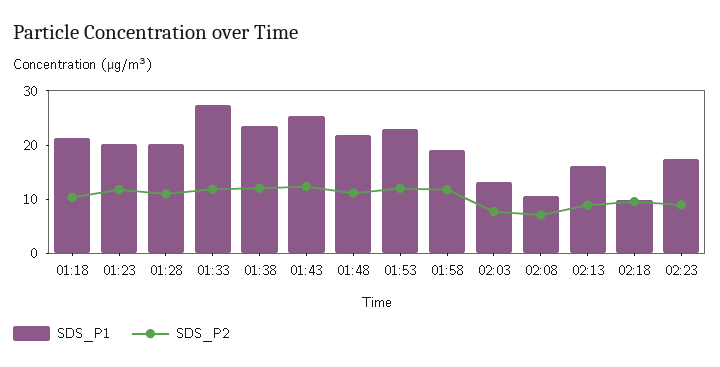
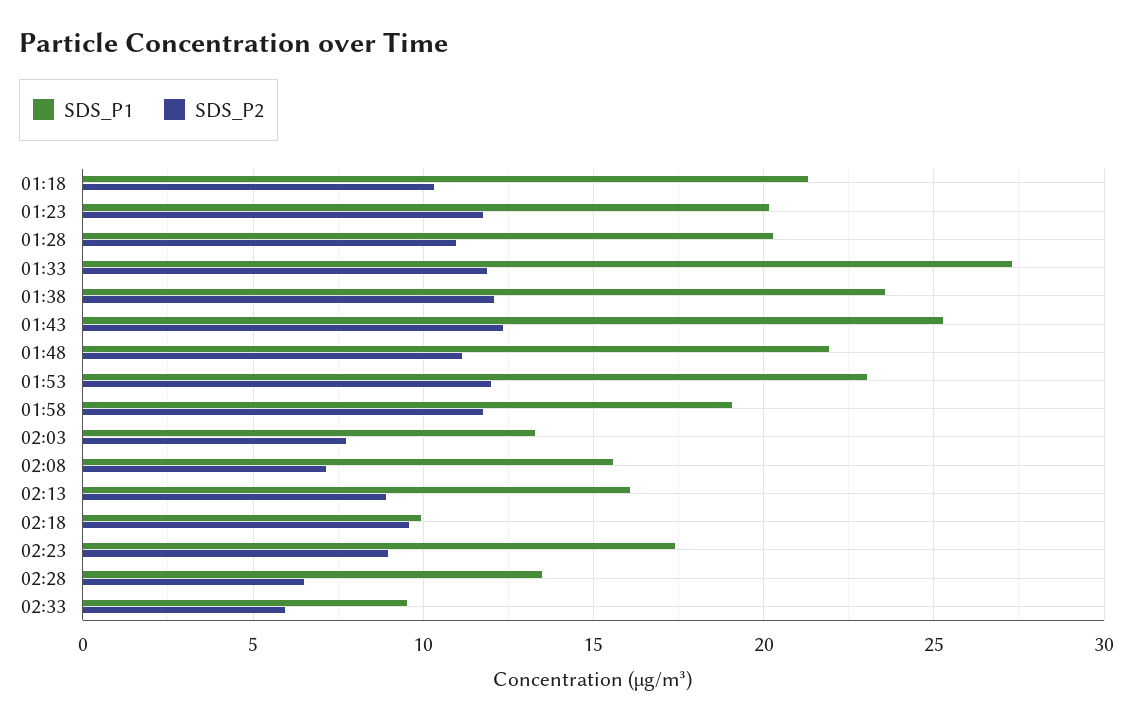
SDS_P1, 02:08: 10 -> 15.5
SDS_P1, 02:28: none -> 13.5
SDS_P2, 02:28: none -> 6.5
SDS_P1, 02:33: none -> 9.5
SDS_P2, 02:33: none -> 6

